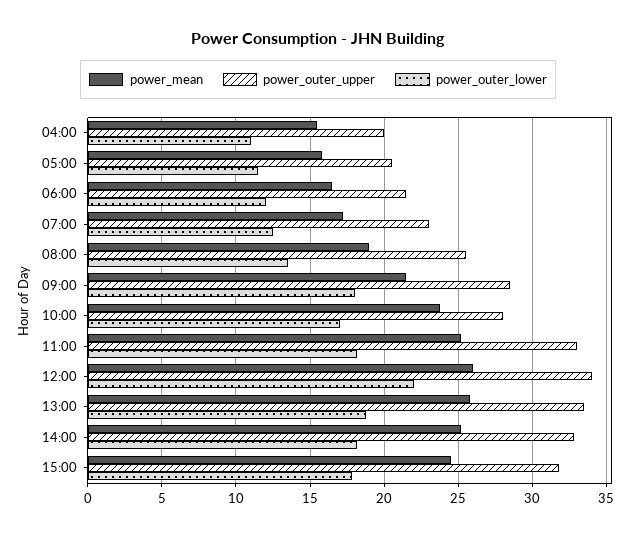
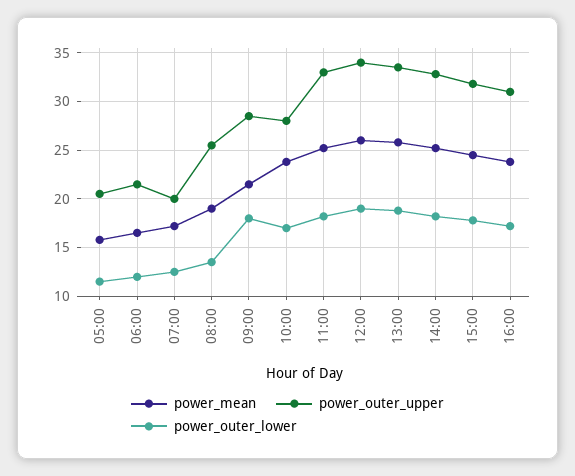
power_mean, 04:00: 15.5 -> none
power_outer_upper, 04:00: 20 -> none
power_outer_lower, 04:00: 11 -> none
power_outer_upper, 07:00: 23 -> 20
power_outer_lower, 12:00: 22 -> 19
power_mean, 16:00: none -> 24
power_outer_upper, 16:00: none -> 31
power_outer_lower, 16:00: none -> 17

